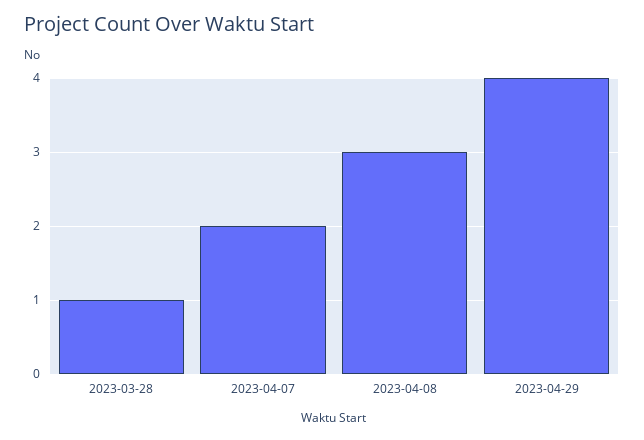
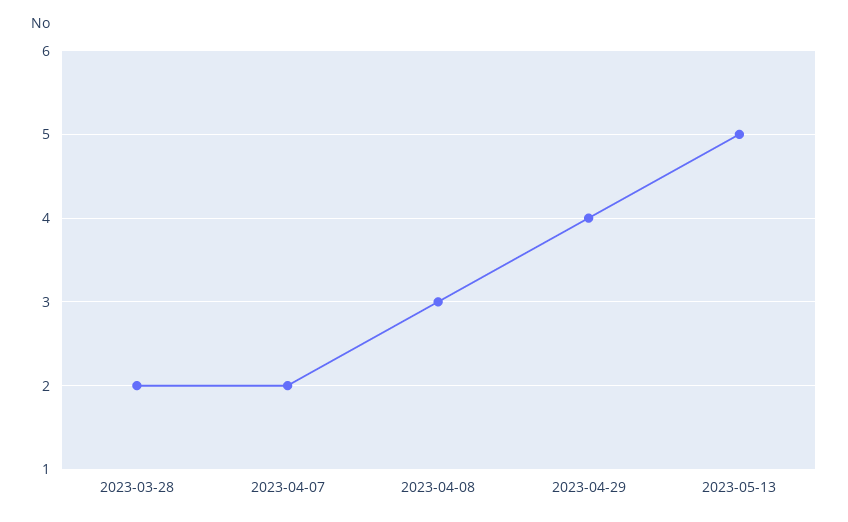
2023-03-28: 1 -> 2
2023-05-13: none -> 5

